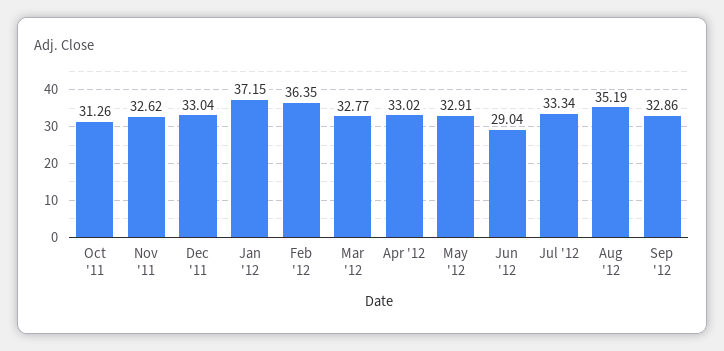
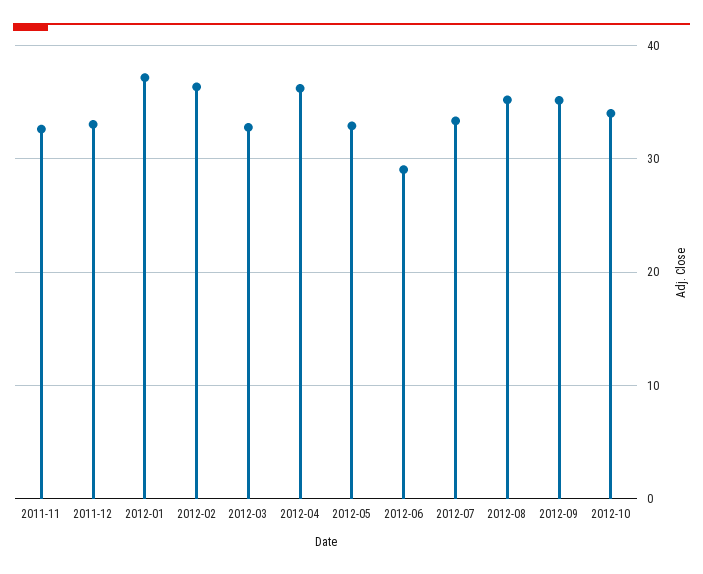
Oct '11: 31.26 -> none
Apr '12: 33.02 -> 36
Sep '12: 32.86 -> 35
2012-10: none -> 34

